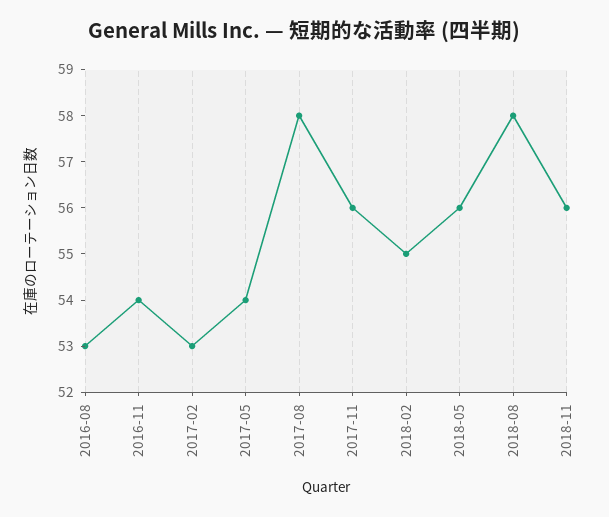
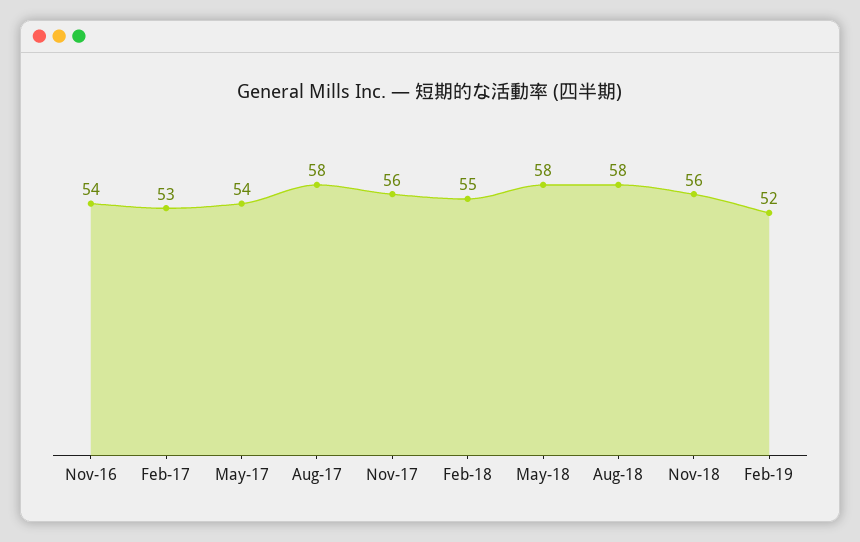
2016-08: 53 -> none
2018-05: 56 -> 58
Feb-19: none -> 52

